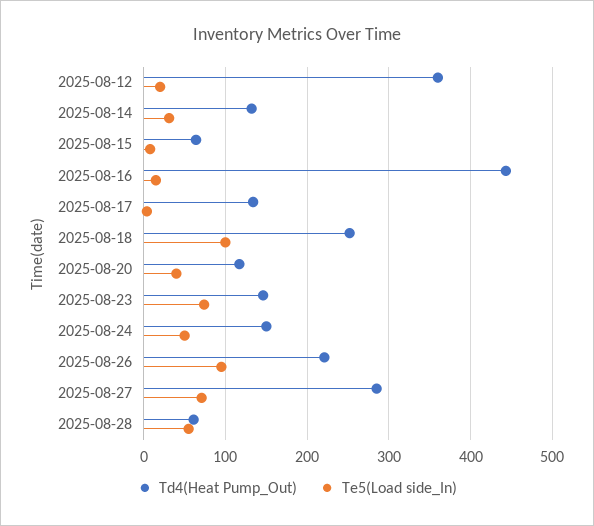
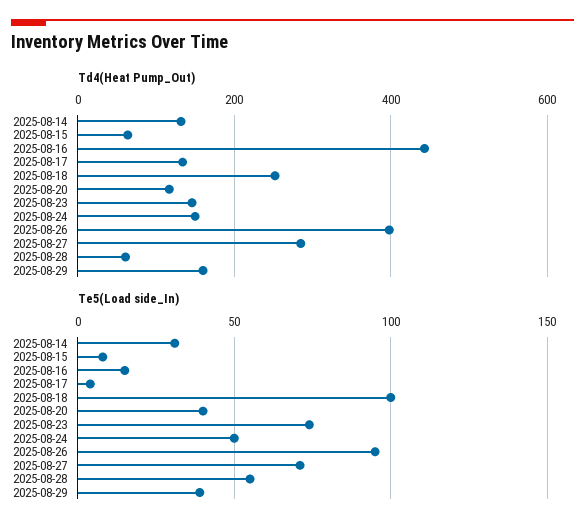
Td4(Heat Pump_Out), 2025-08-12: 360 -> none
Te5(Load side_In), 2025-08-12: 20 -> none
Td4(Heat Pump_Out), 2025-08-26: 220 -> 400
Td4(Heat Pump_Out), 2025-08-29: none -> 160
Te5(Load side_In), 2025-08-29: none -> 40

